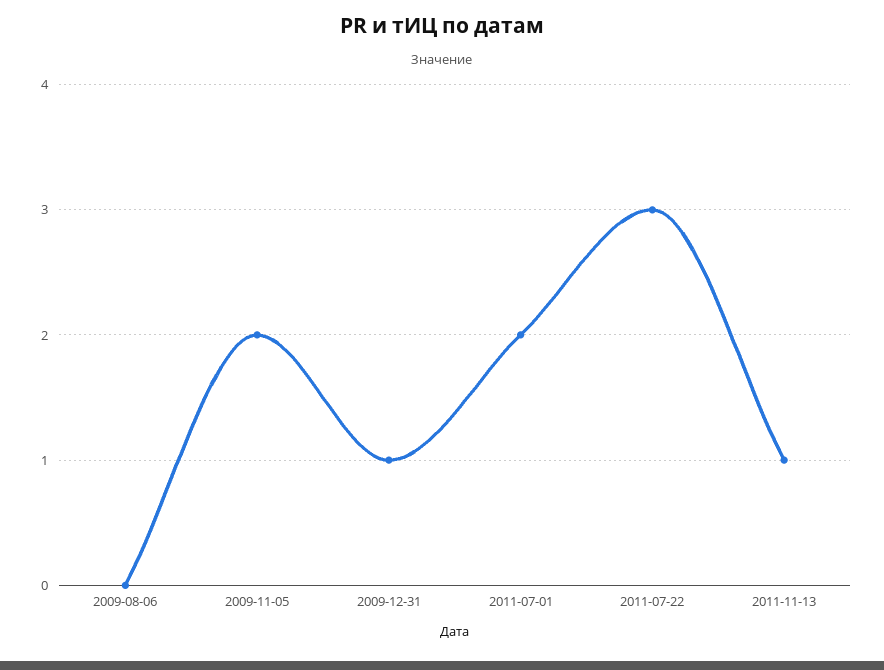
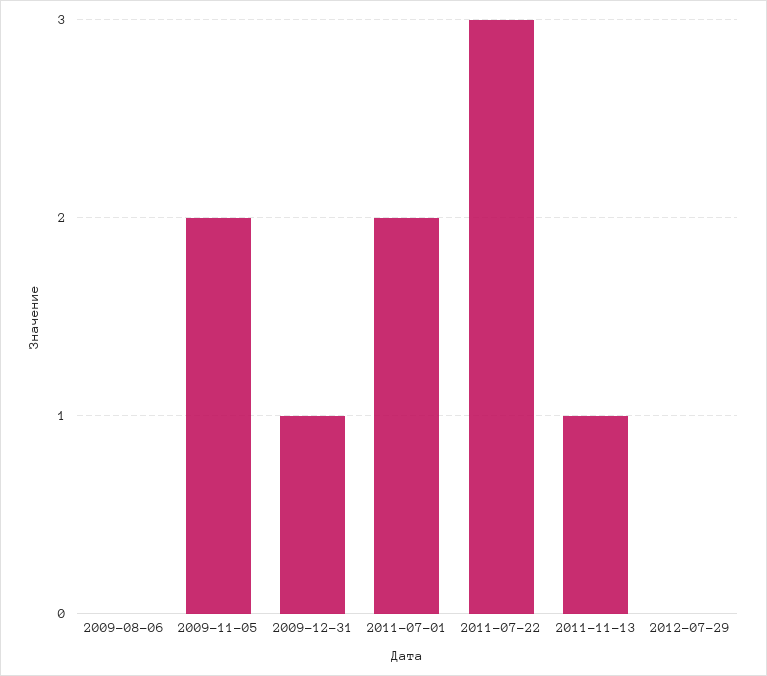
2012-07-29: none -> 0

